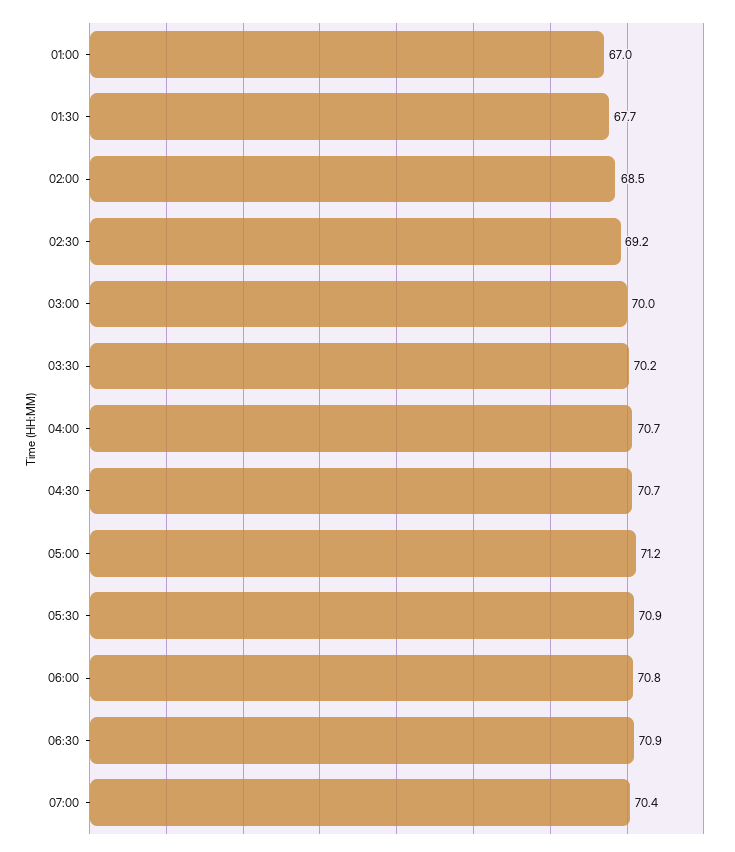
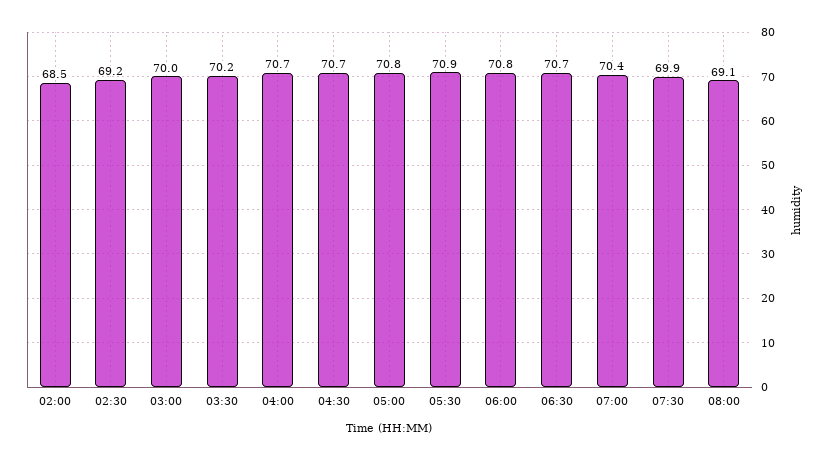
01:00: 67 -> none
01:30: 67.7 -> none
05:00: 71.2 -> 70.8
06:30: 70.9 -> 70.7
07:30: none -> 69.9
08:00: none -> 69.1

